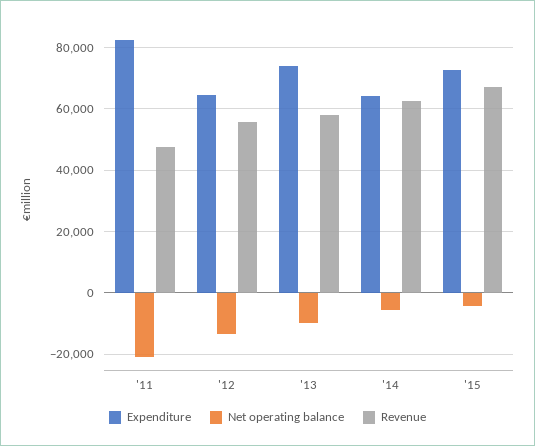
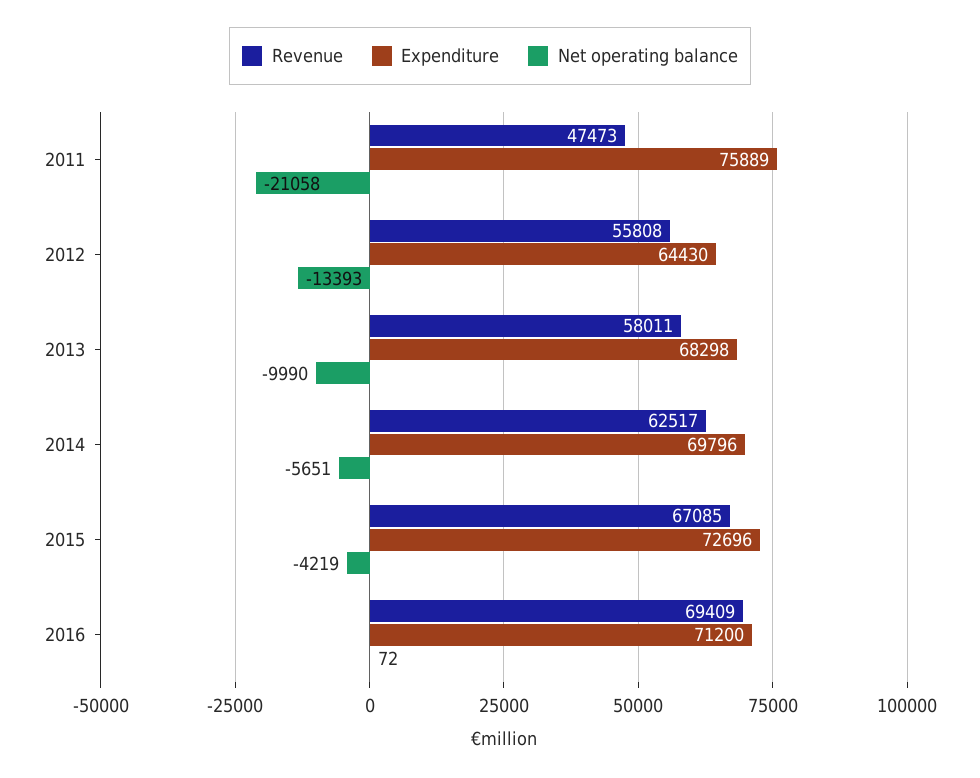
Expenditure, '11: 82000 -> 75889
Expenditure, '13: 74000 -> 68298
Expenditure, '14: 64000 -> 69796
Revenue, 2016: none -> 69409
Expenditure, 2016: none -> 71200
Net operating balance, 2016: none -> 72

